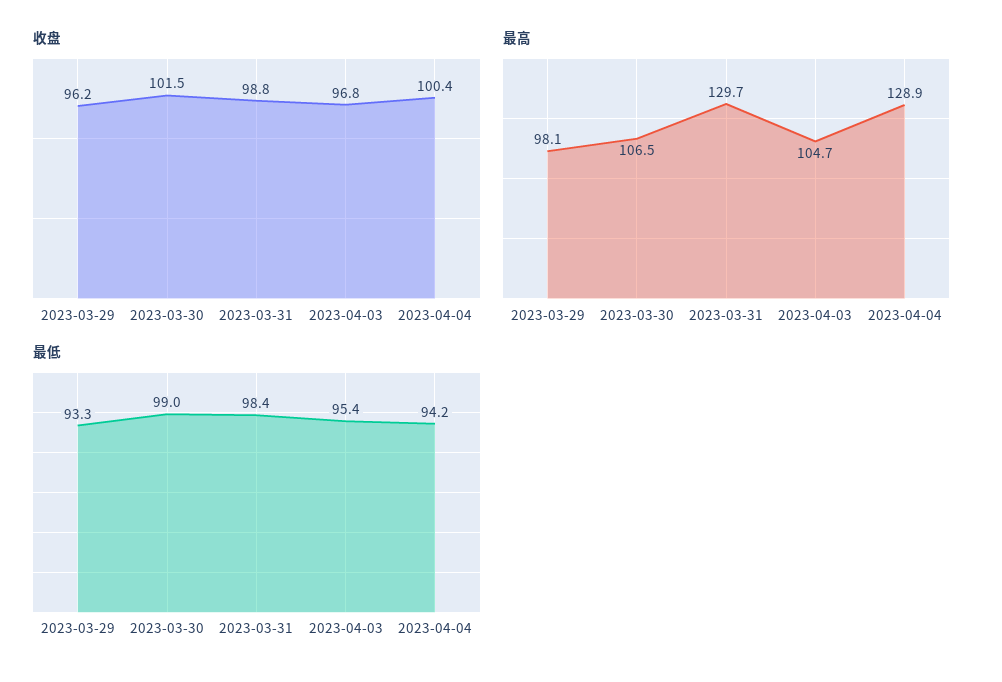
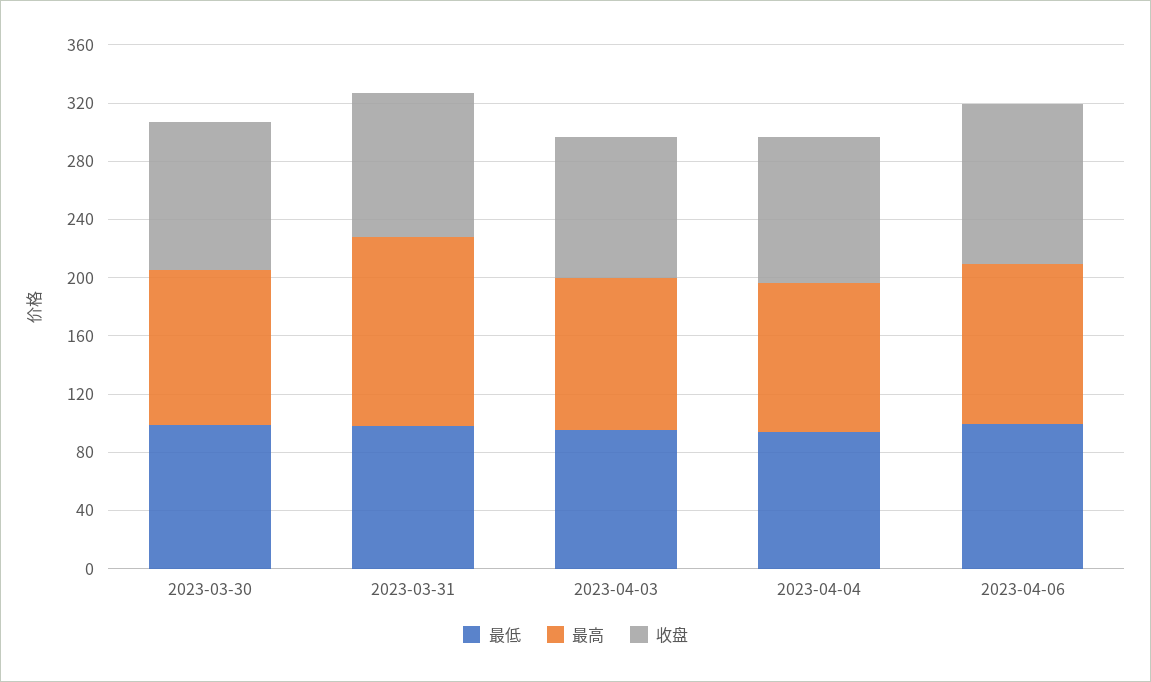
收盘, 2023-03-29: 96.2 -> none
最高, 2023-03-29: 98.1 -> none
最高, 2023-04-04: 128.9 -> 100
最低, 2023-03-29: 93.3 -> none
最低, 2023-04-06: none -> 100
最高, 2023-04-06: none -> 110
收盘, 2023-04-06: none -> 110

